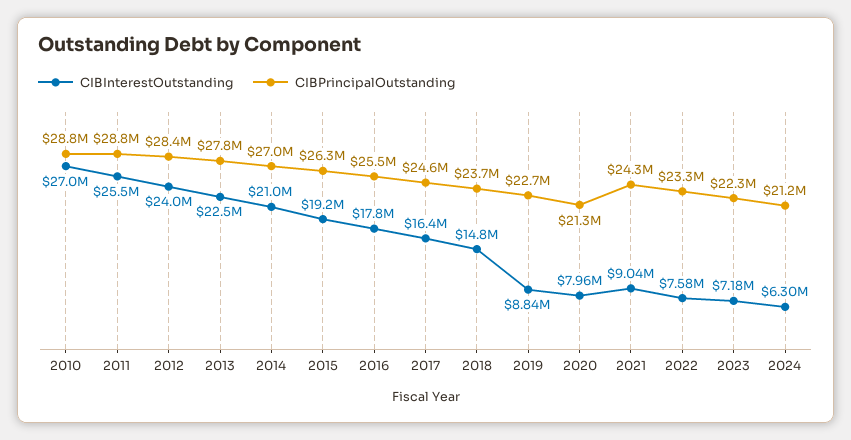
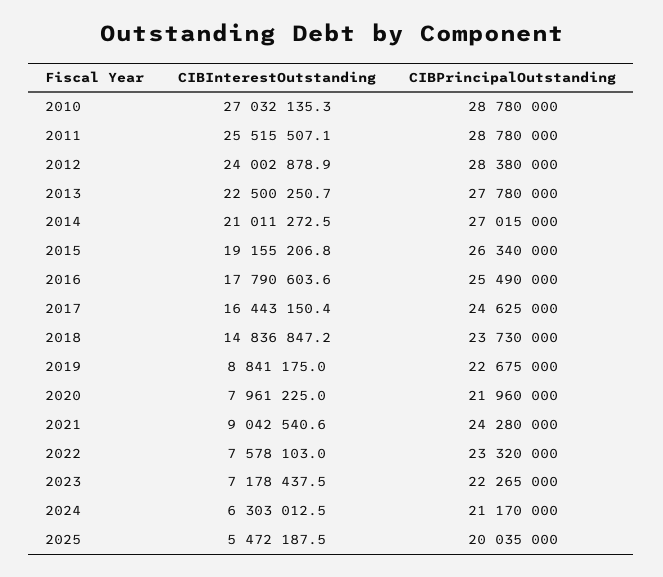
CIBPrincipalOutstanding, 2020: 21300000 -> 21960000
CIBInterestOutstanding, 2025: none -> 5472187.5
CIBPrincipalOutstanding, 2025: none -> 20035000

